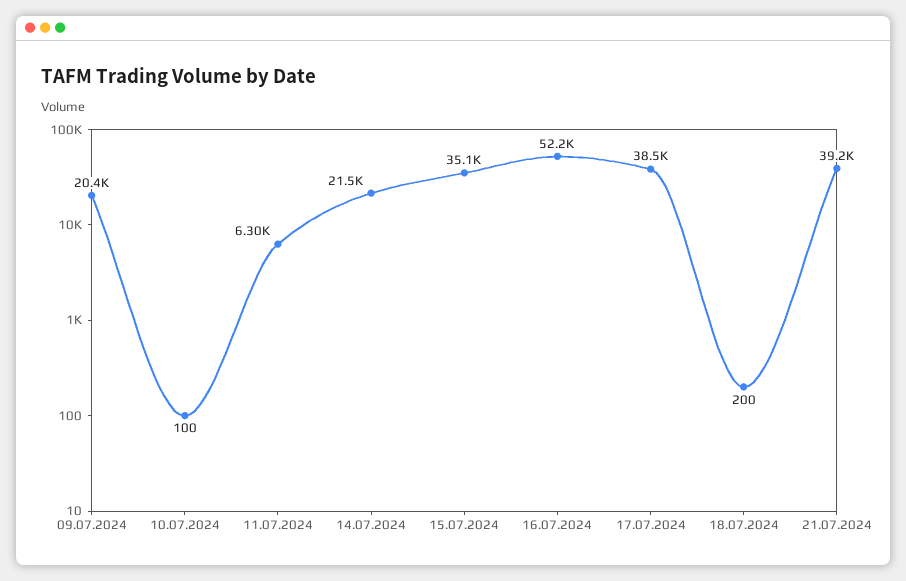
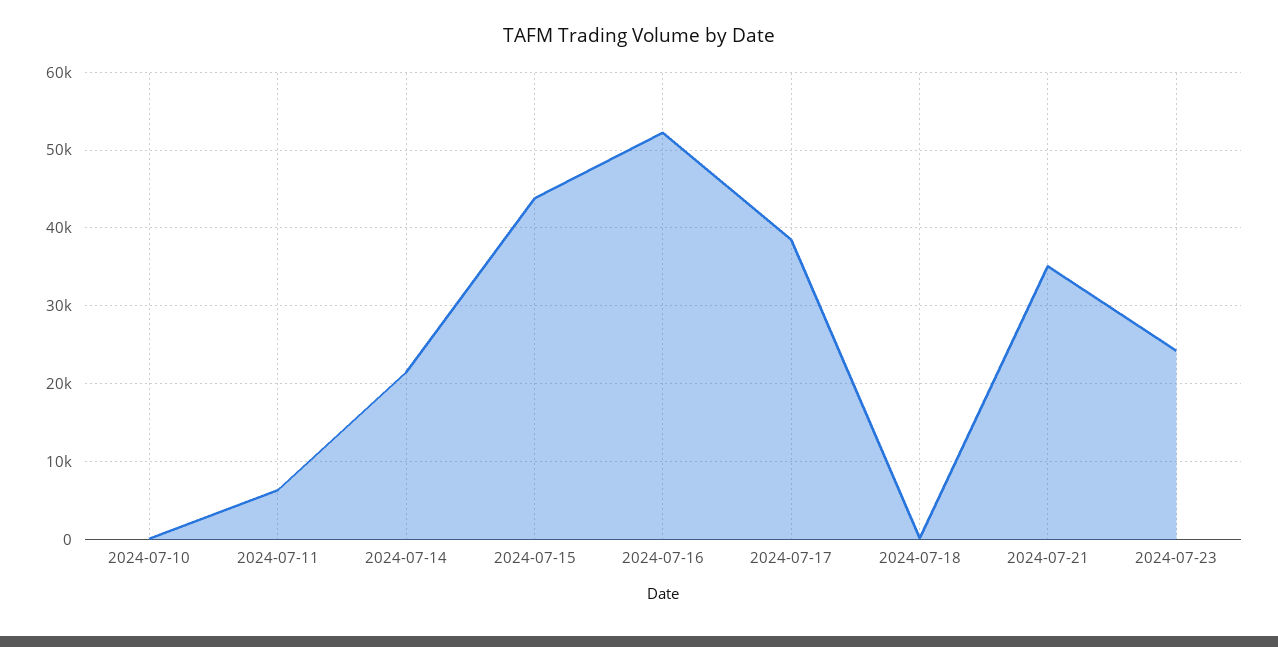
09.07.2024: 20400 -> none
15.07.2024: 35100 -> 44000
21.07.2024: 39200 -> 35000
2024-07-23: none -> 24000

